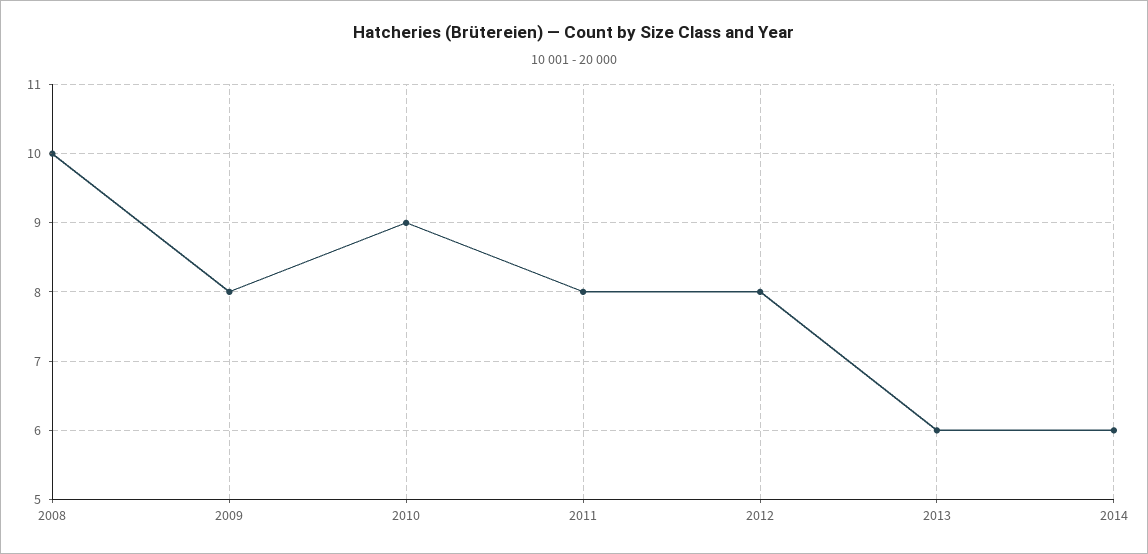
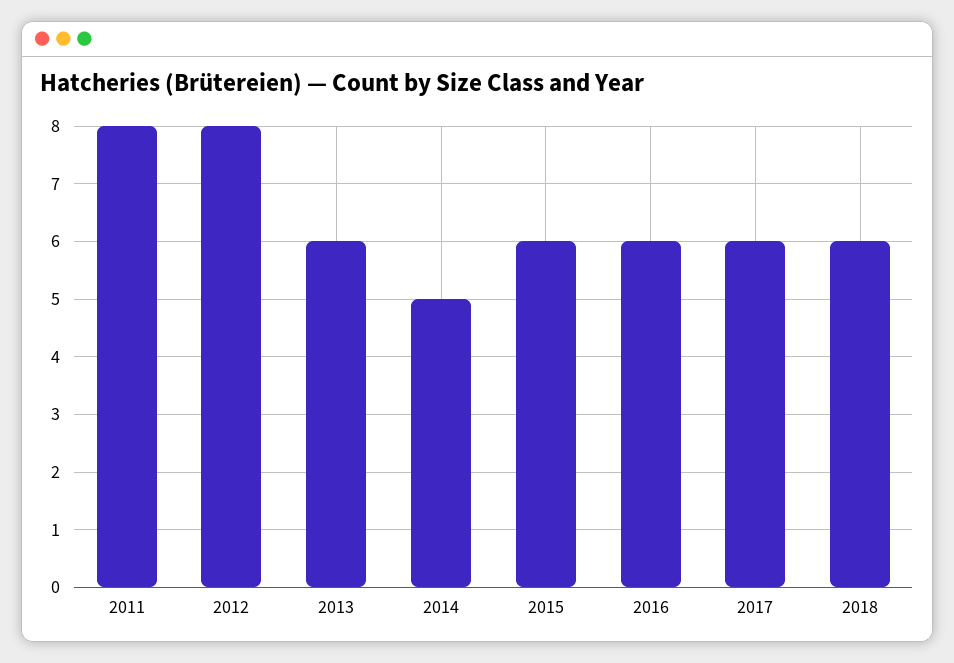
2008: 10 -> none
2009: 8 -> none
2010: 9 -> none
2014: 6 -> 5
2015: none -> 6
2016: none -> 6
2017: none -> 6
2018: none -> 6

